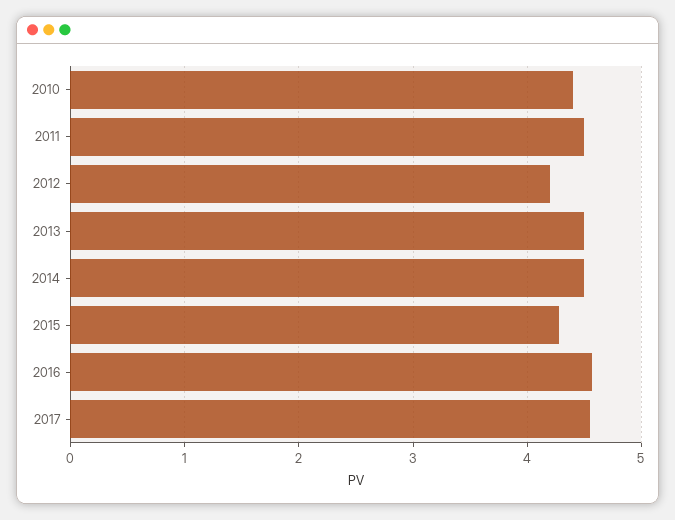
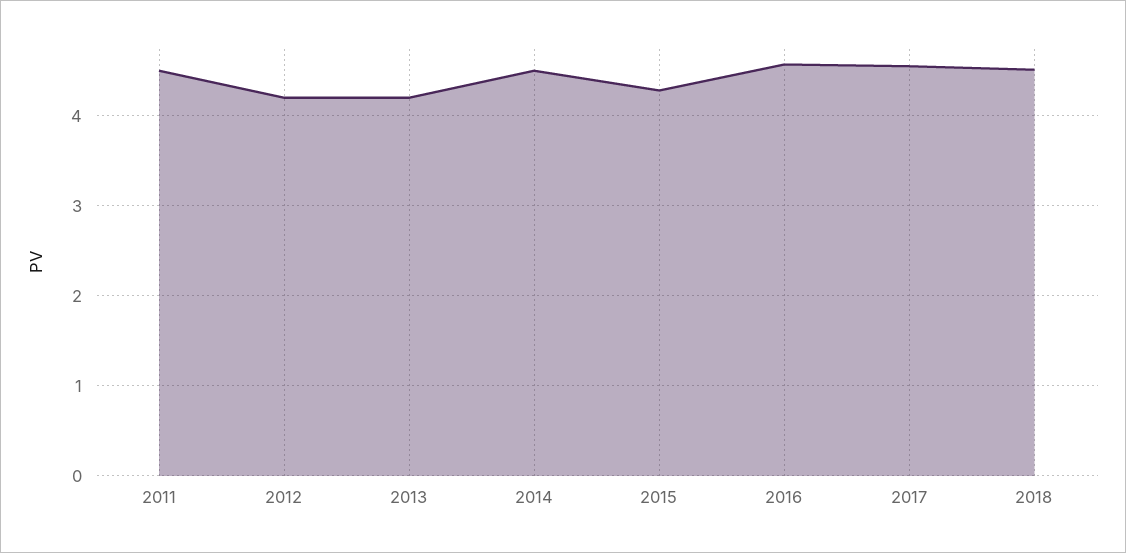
2010: 4.4 -> none
2013: 4.5 -> 4.2
2018: none -> 4.5

